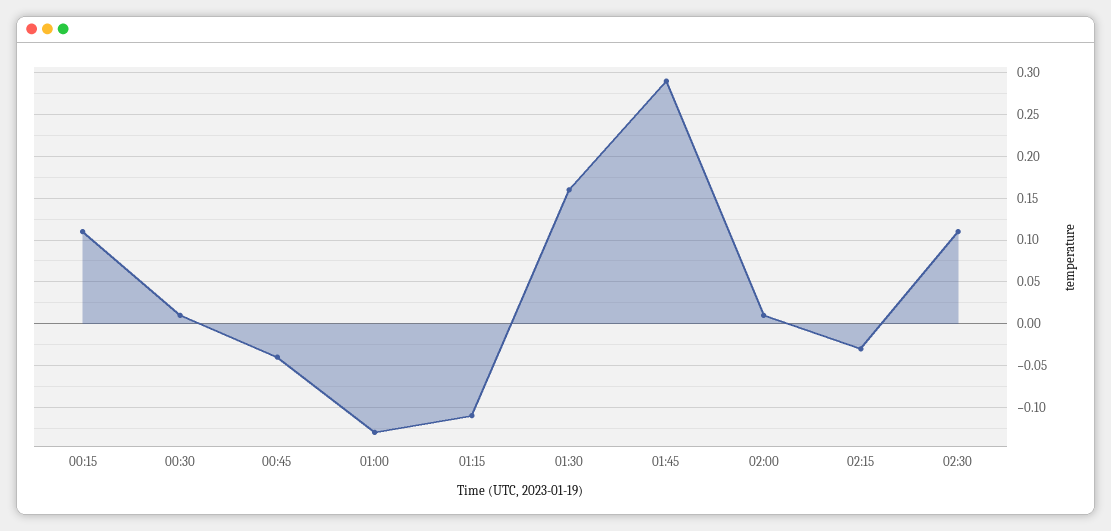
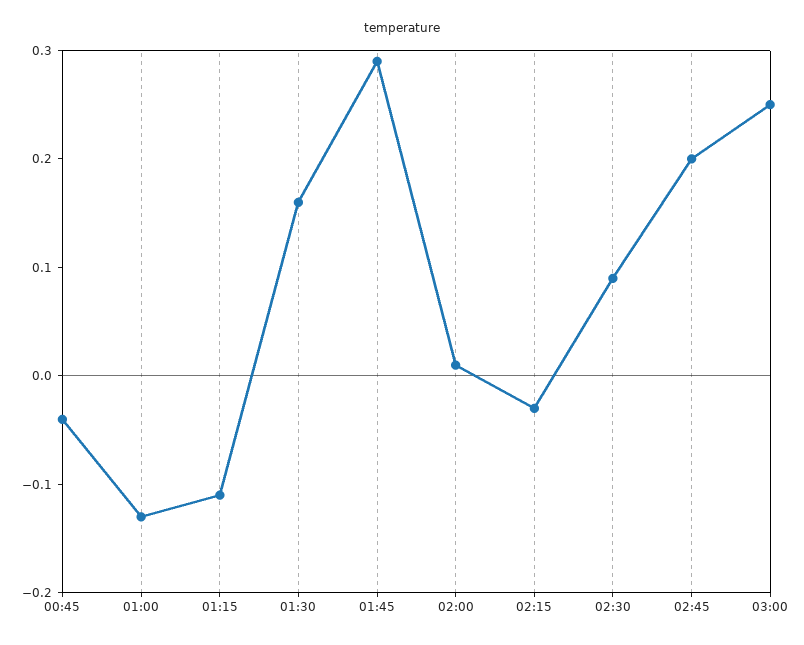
00:15: 0.11 -> none
00:30: 0.01 -> none
02:30: 0.11 -> 0.09
02:45: none -> 0.2
03:00: none -> 0.25

